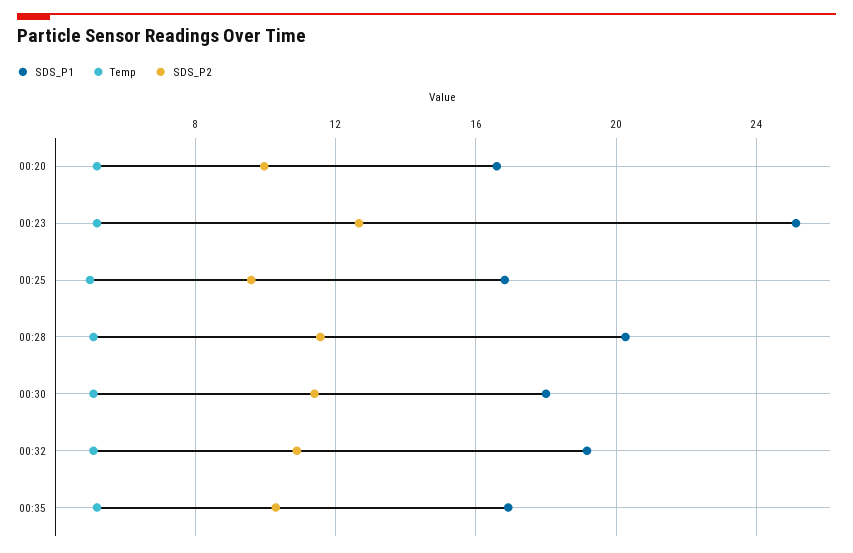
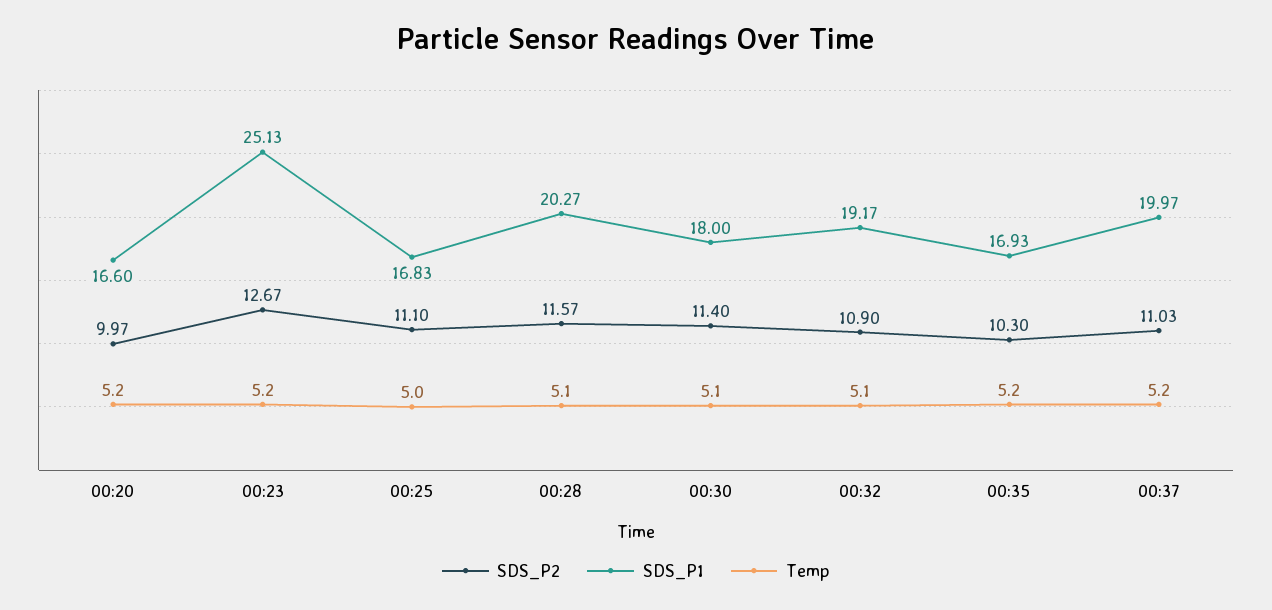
SDS_P2, 00:25: 9.5 -> 11.1
SDS_P2, 00:37: none -> 11.03
SDS_P1, 00:37: none -> 19.97
Temp, 00:37: none -> 5.2

